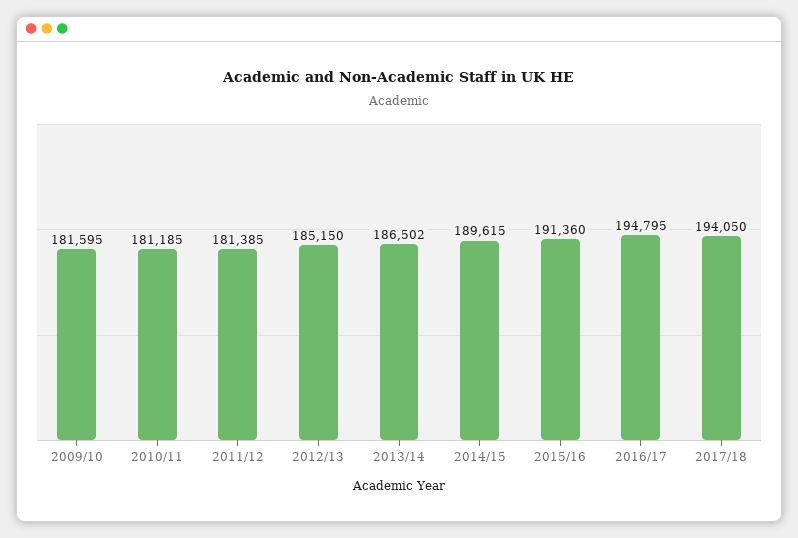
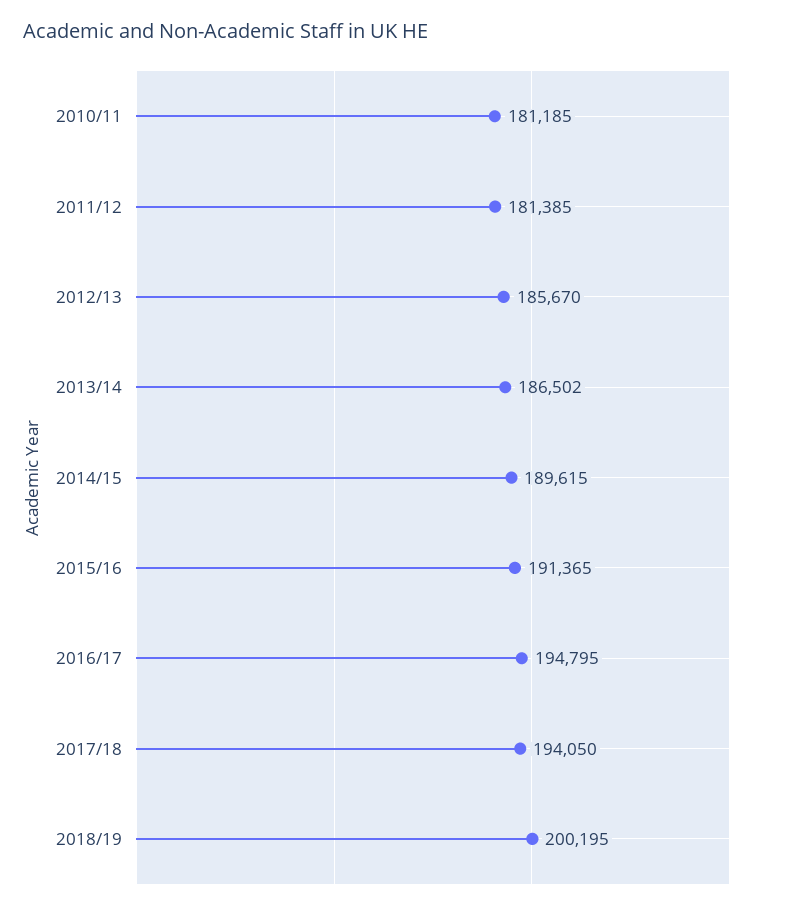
2009/10: 181595 -> none
2012/13: 185150 -> 185670
2015/16: 191360 -> 191365
2018/19: none -> 200195

